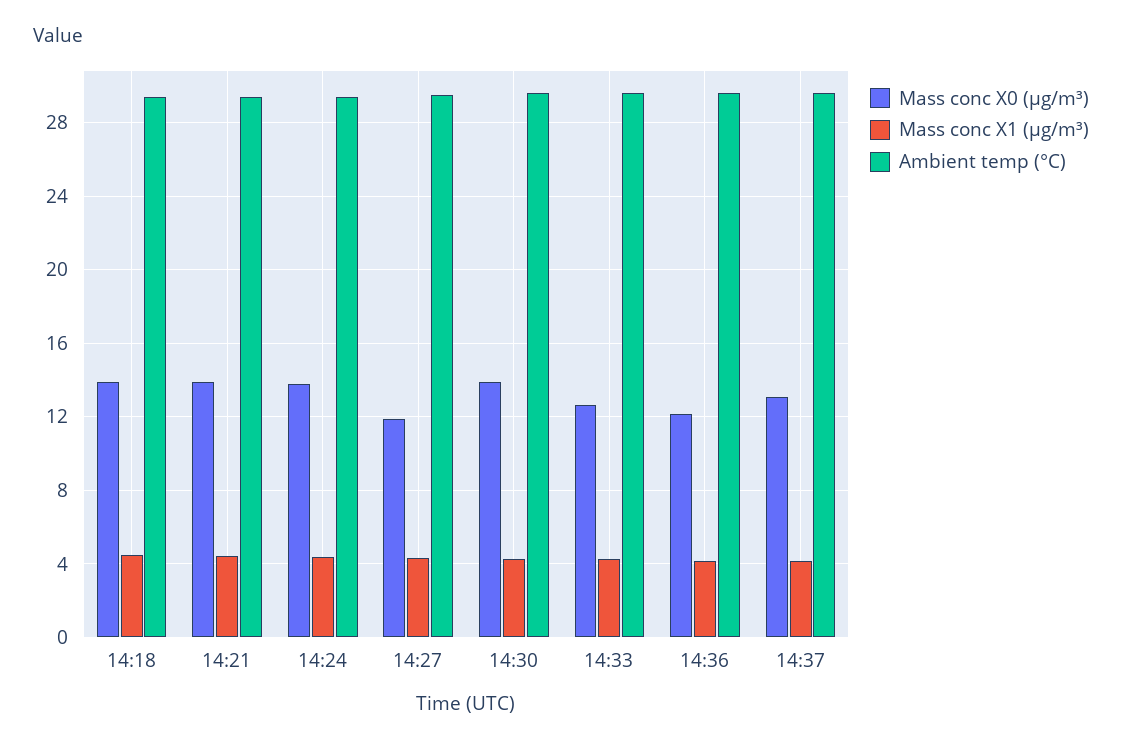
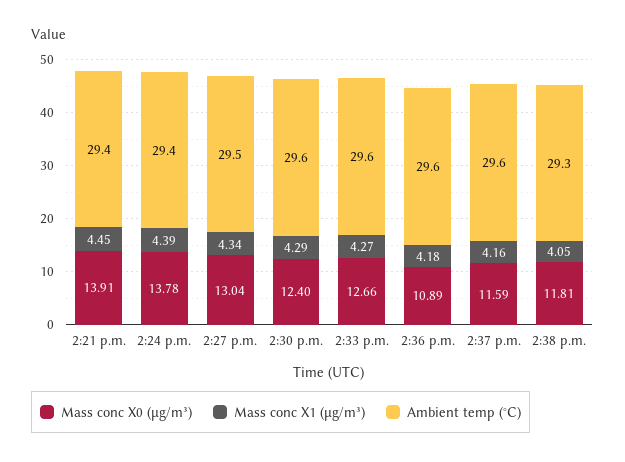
Mass conc X0 (μg/m³), 14:18: 14 -> none
Mass conc X1 (μg/m³), 14:18: 4.5 -> none
Ambient temp (°C), 14:18: 29.5 -> none
Mass conc X0 (μg/m³), 14:27: 12 -> 13.04
Mass conc X0 (μg/m³), 14:30: 14 -> 12.4
Mass conc X0 (μg/m³), 14:36: 12 -> 10.89
Mass conc X0 (μg/m³), 14:37: 13 -> 11.59
Mass conc X0 (μg/m³), 2:38 p.m.: none -> 11.81
Mass conc X1 (μg/m³), 2:38 p.m.: none -> 4.05
Ambient temp (°C), 2:38 p.m.: none -> 29.3

